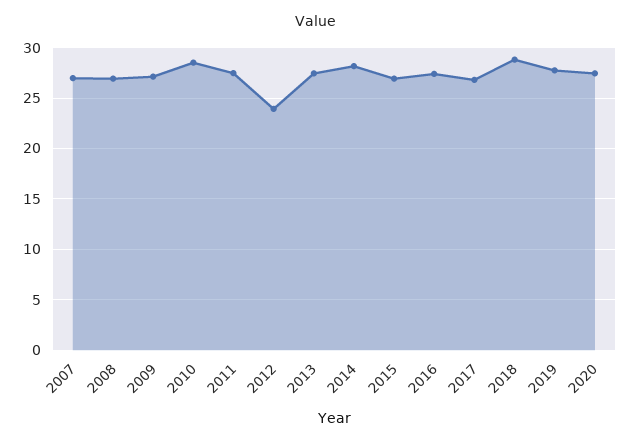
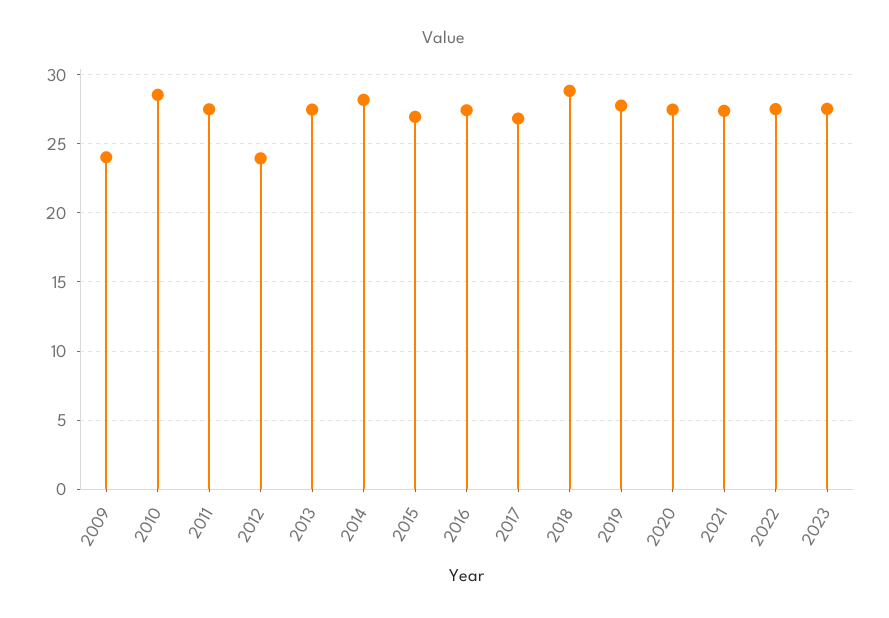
2007: 27 -> none
2008: 27 -> none
2009: 27 -> 24
2021: none -> 27.5
2022: none -> 27.5
2023: none -> 27.5

